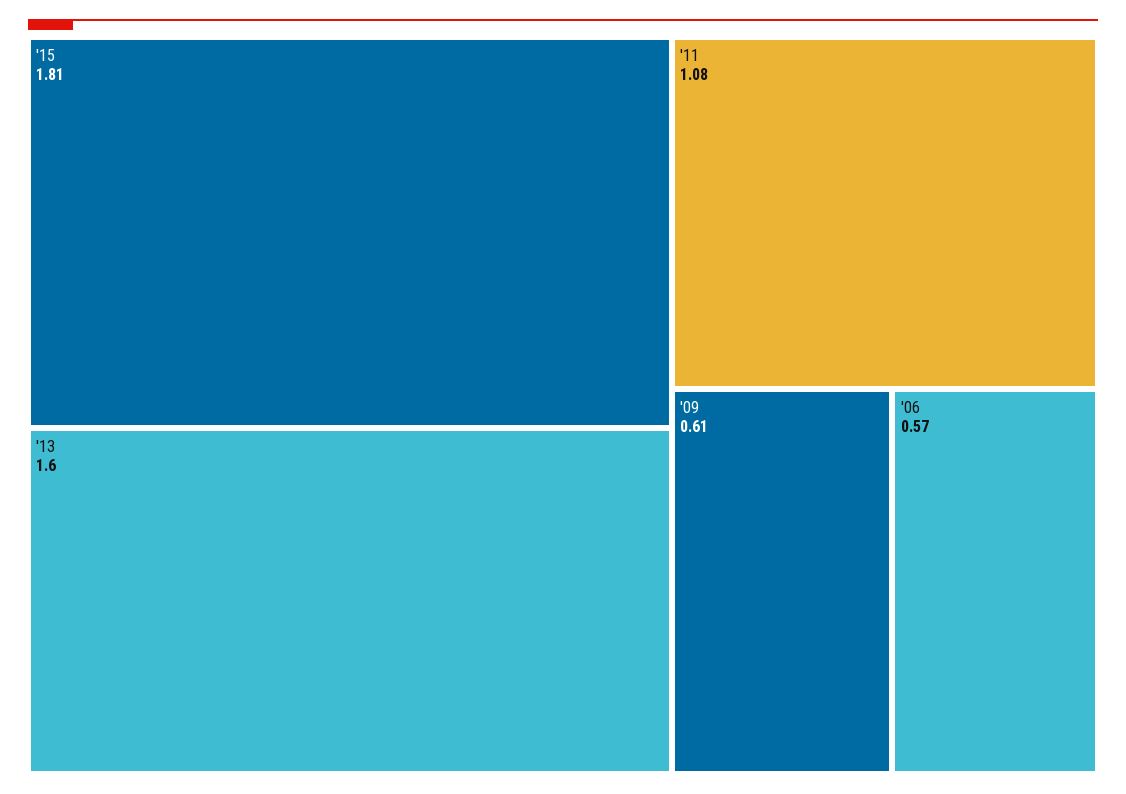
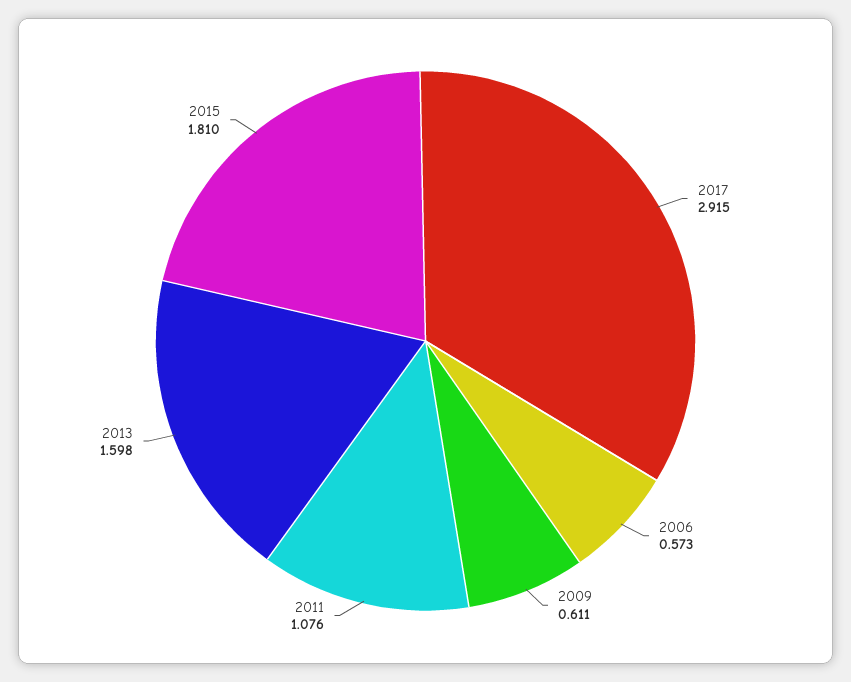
2017: none -> 2.915

